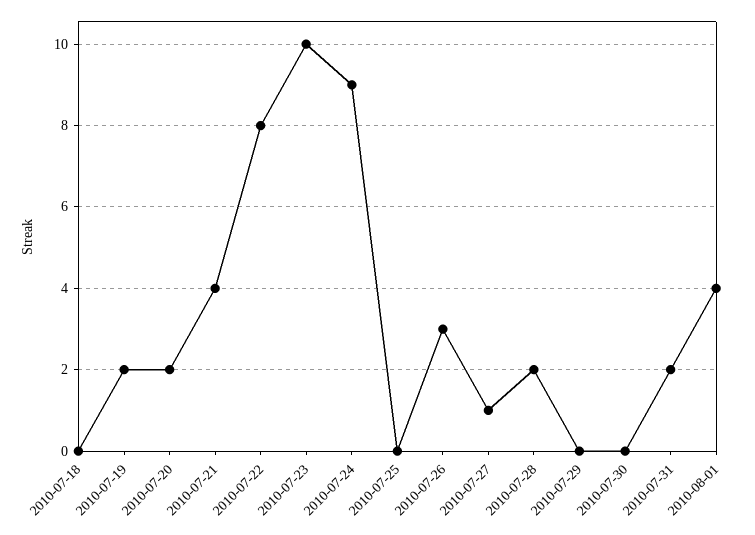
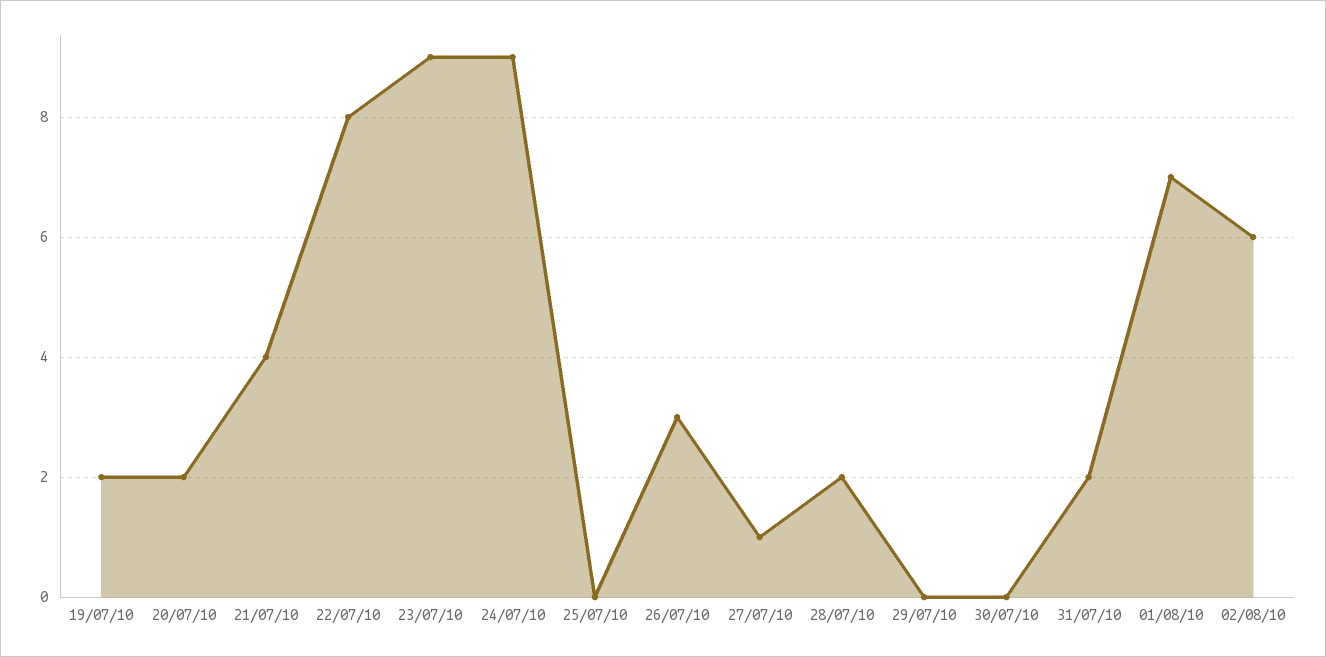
2010-07-18: 0 -> none
2010-07-23: 10 -> 9
2010-08-01: 4 -> 7
02/08/10: none -> 6

